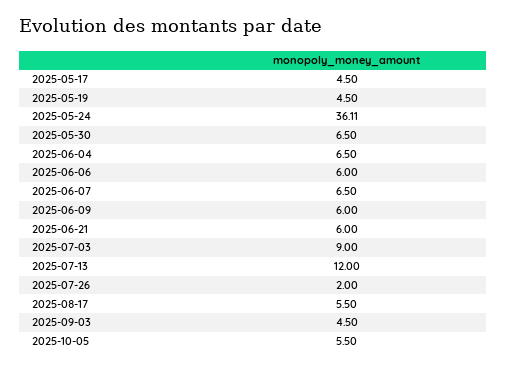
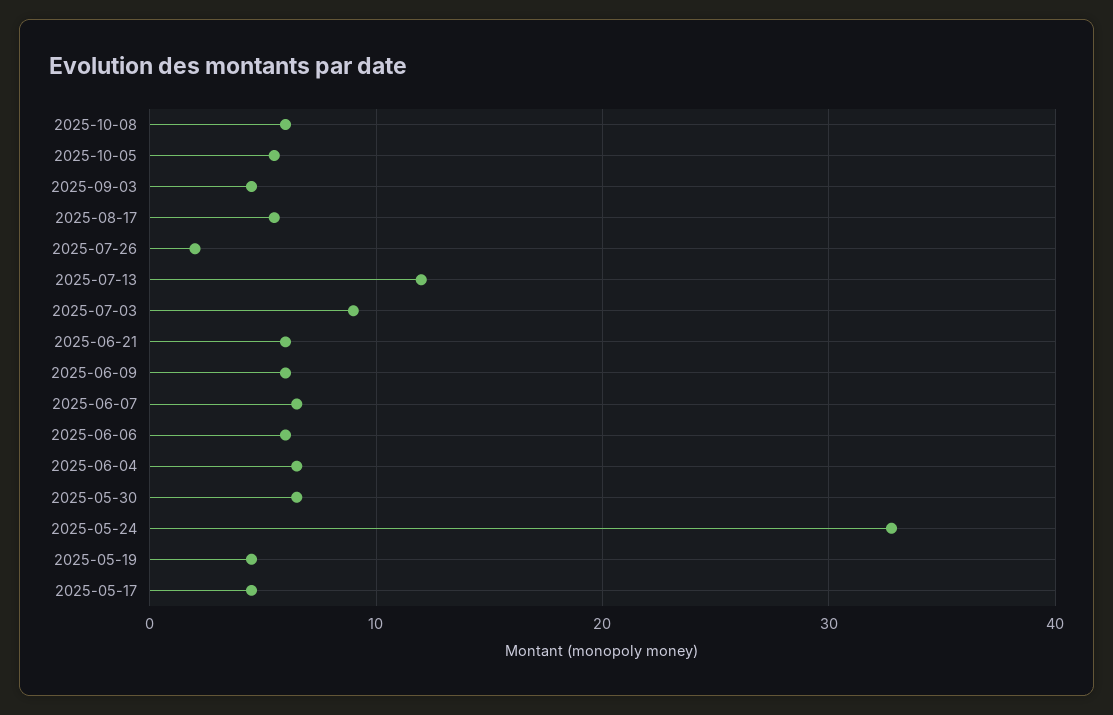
2025-05-24: 36.11 -> 33
2025-10-08: none -> 6

